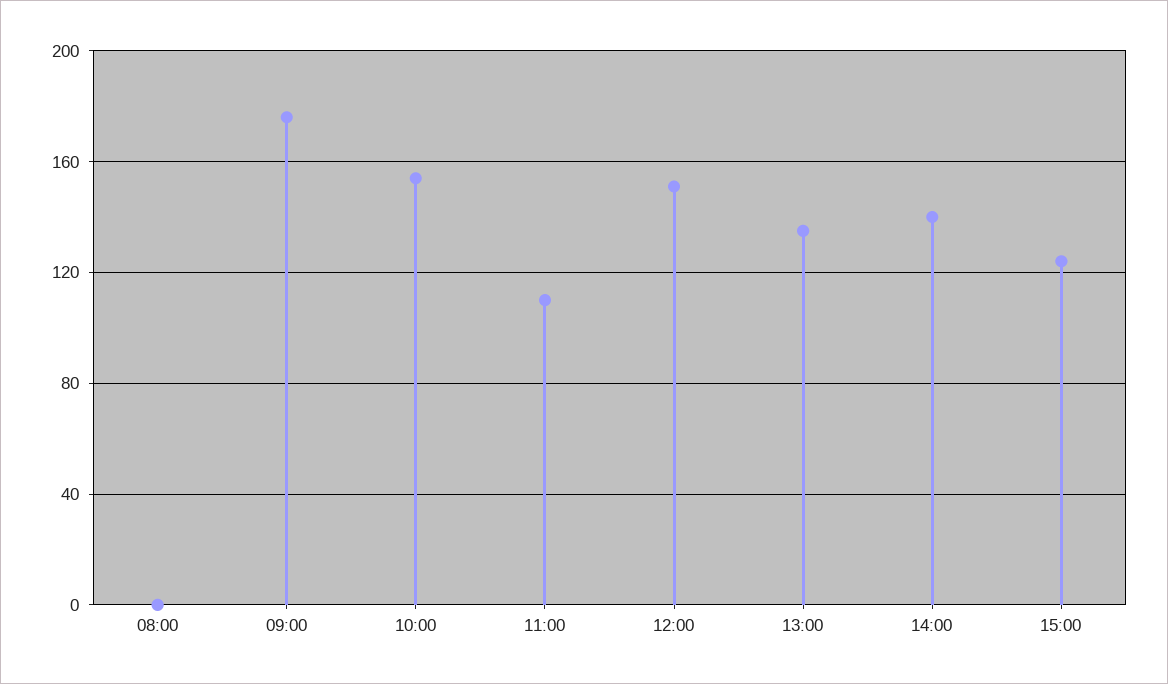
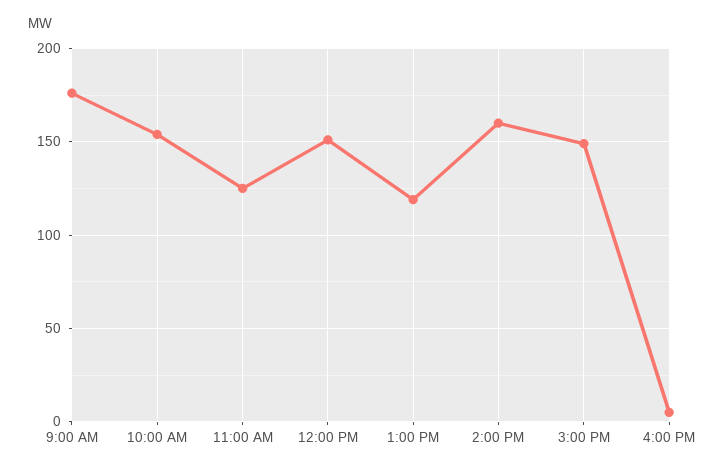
08:00: 0 -> none
11:00: 110 -> 125
13:00: 135 -> 120
14:00: 140 -> 160
15:00: 125 -> 150
4:00 PM: none -> 5

